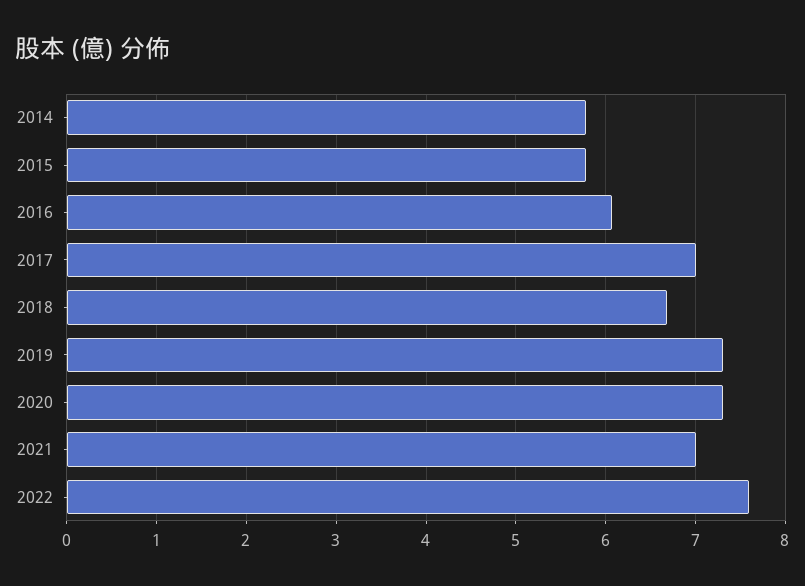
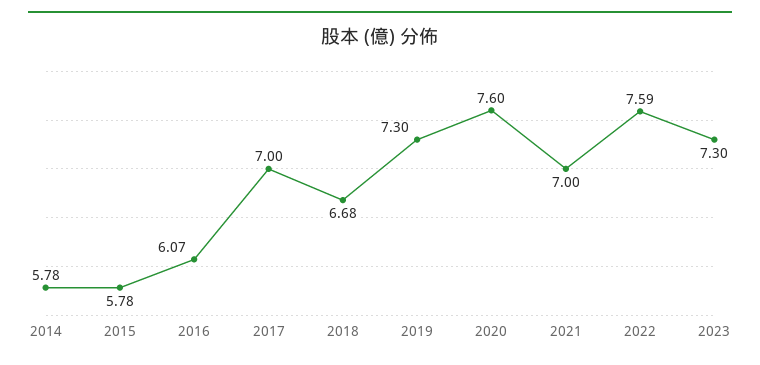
2020: 7.3 -> 7.6
2023: none -> 7.3

